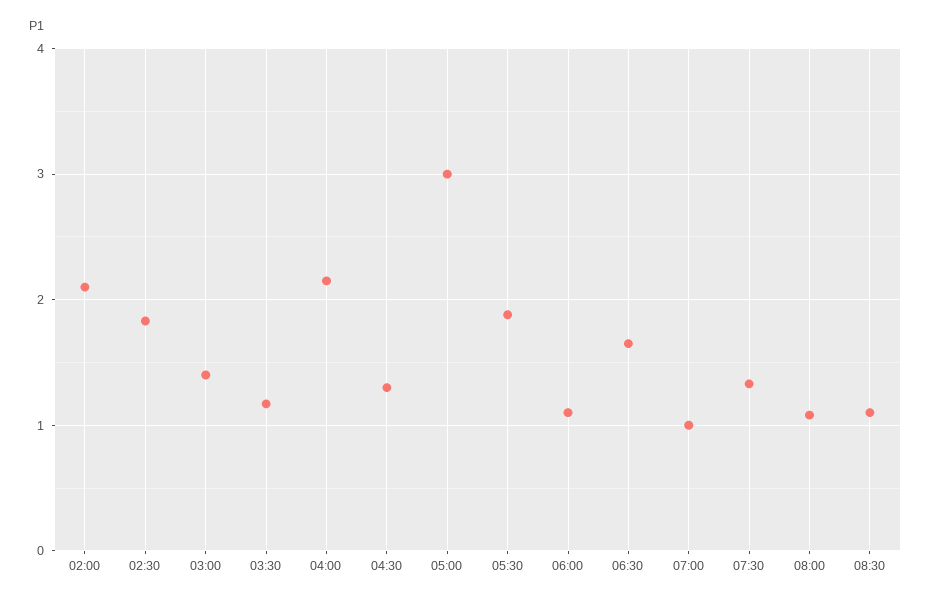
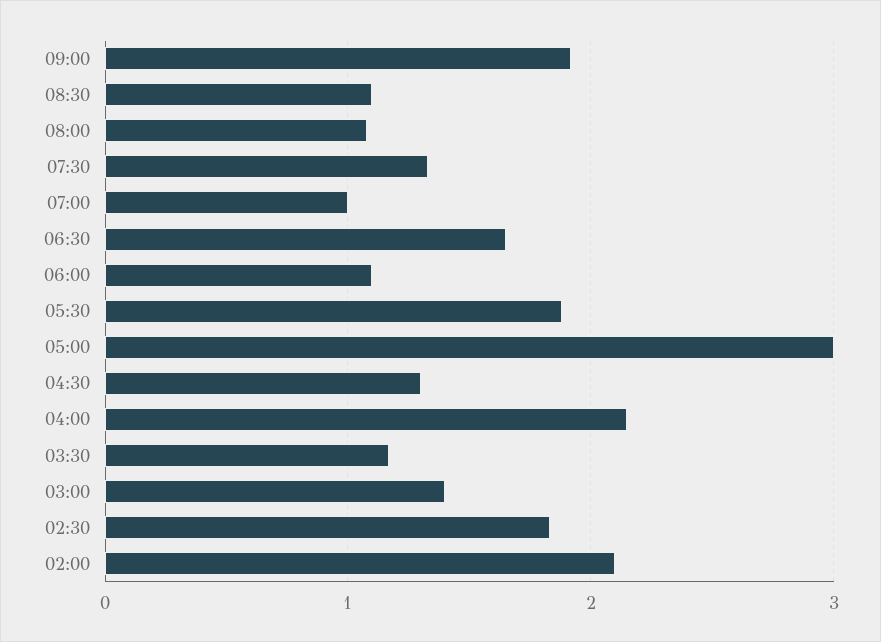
09:00: none -> 1.9

